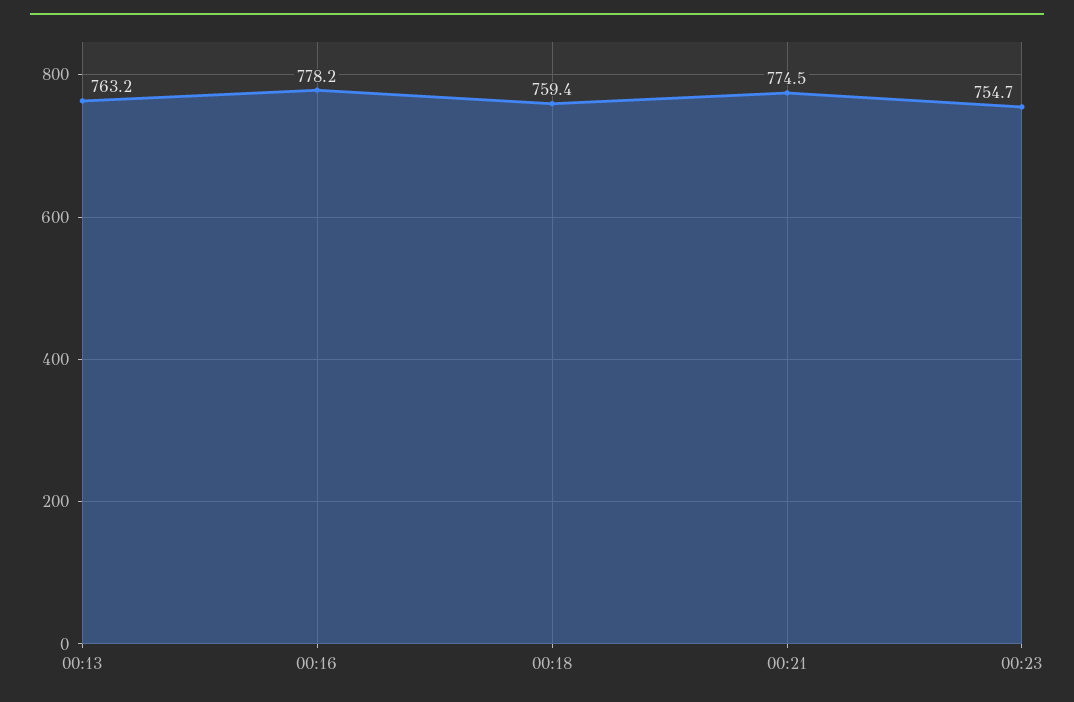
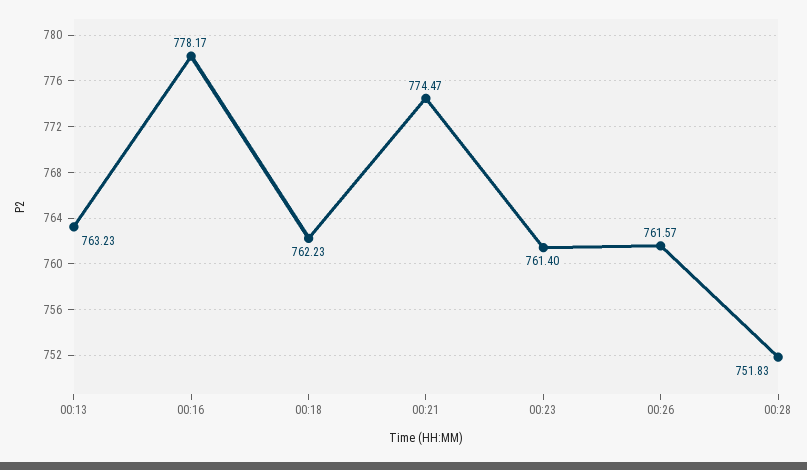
00:18: 759.4 -> 762.23
00:23: 754.7 -> 761.4
00:26: none -> 761.57
00:28: none -> 751.83

